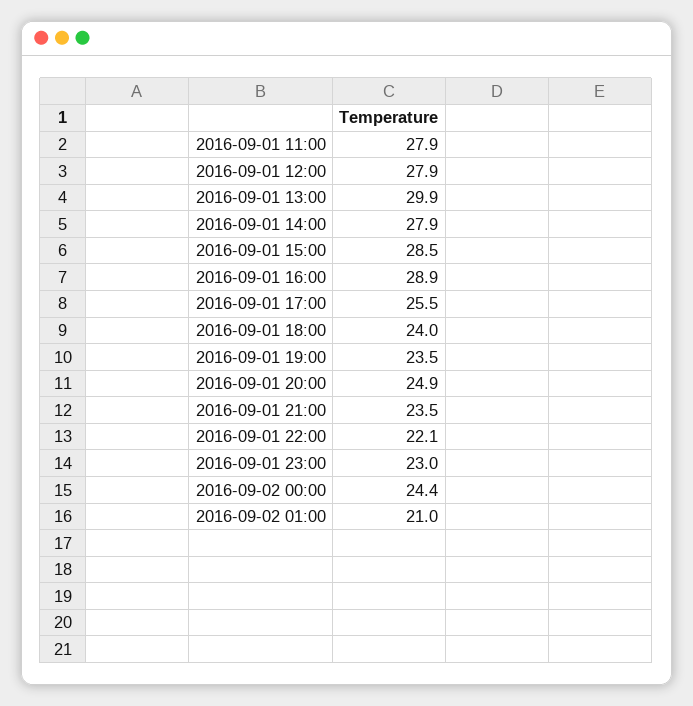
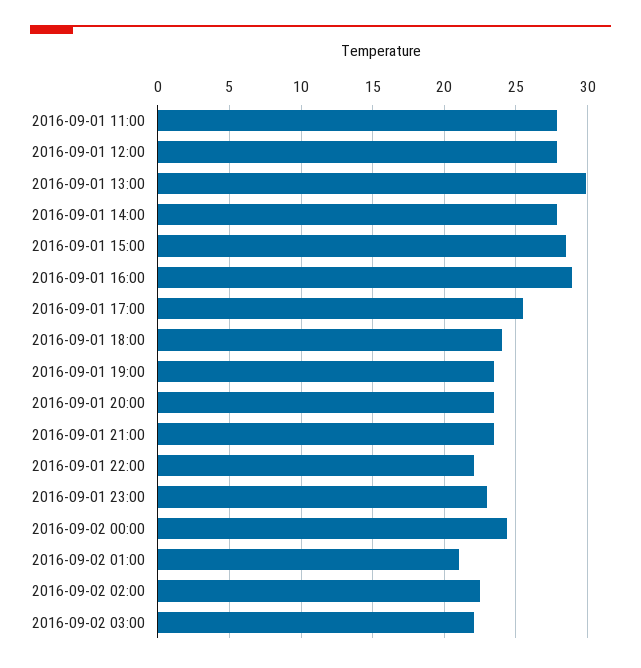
2016-09-01 20:00: 24.9 -> 23.5
2016-09-02 02:00: none -> 22.5
2016-09-02 03:00: none -> 22

